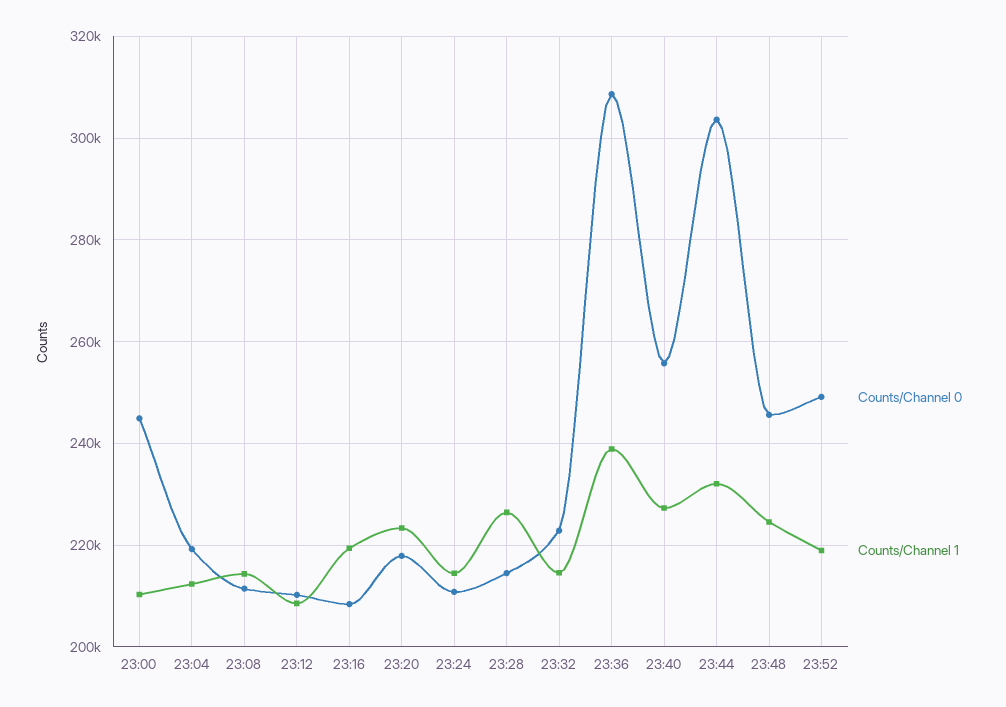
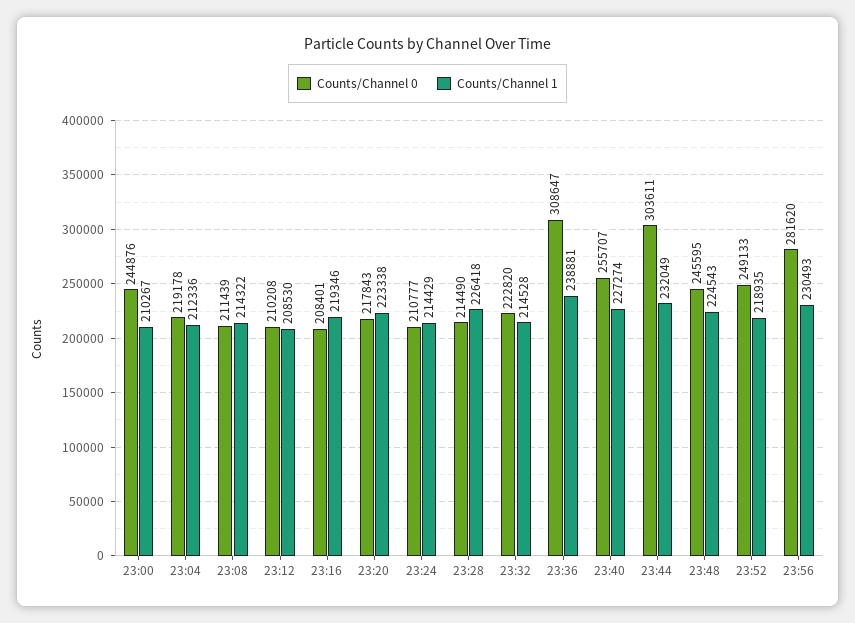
Counts/Channel 0, 23:56: none -> 281620
Counts/Channel 1, 23:56: none -> 230493

